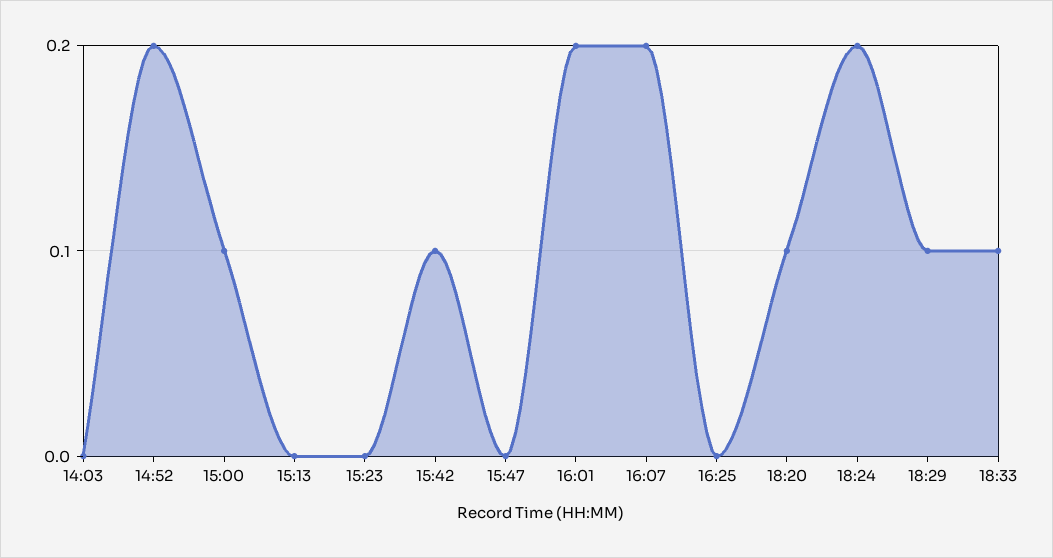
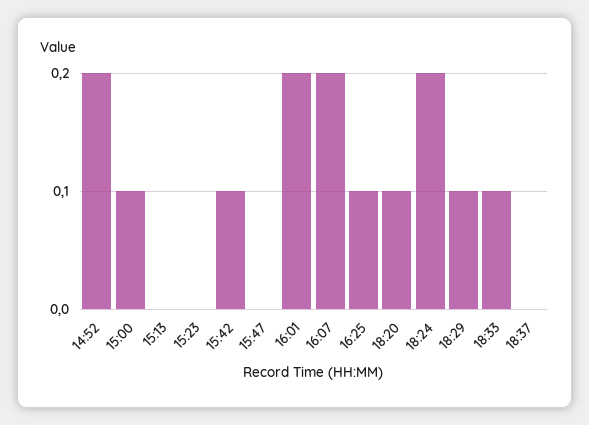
14:03: 0 -> none
16:25: 0 -> 0.1
18:37: none -> 0

